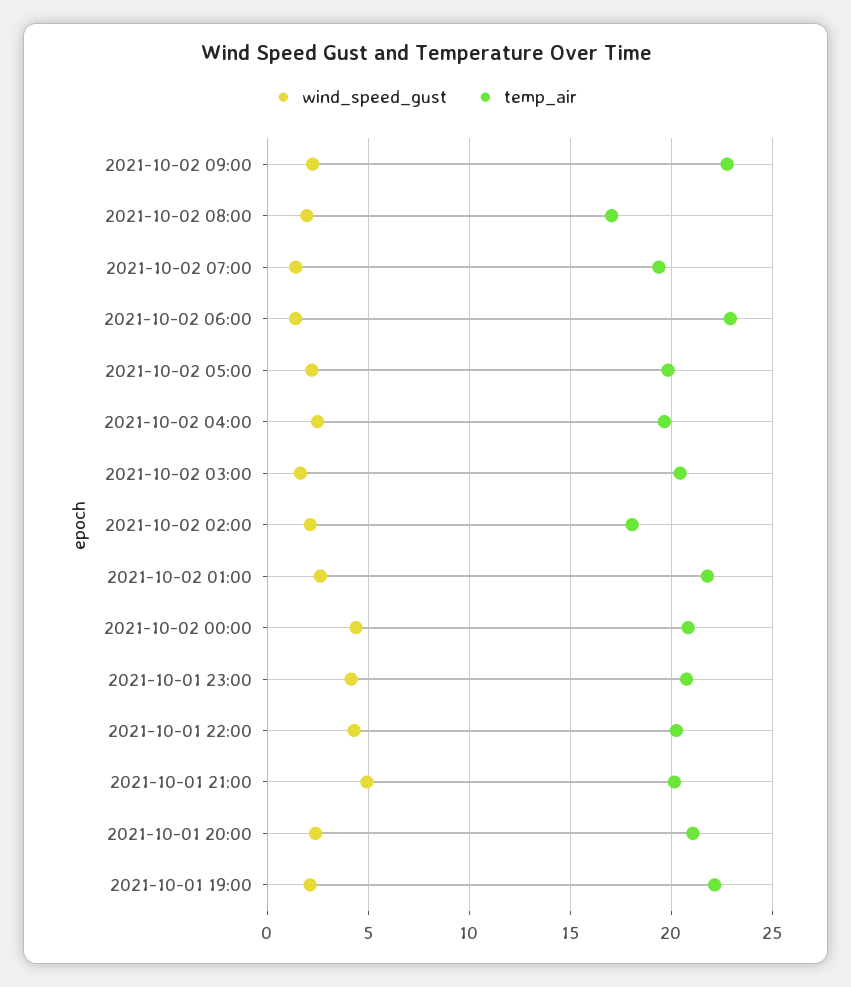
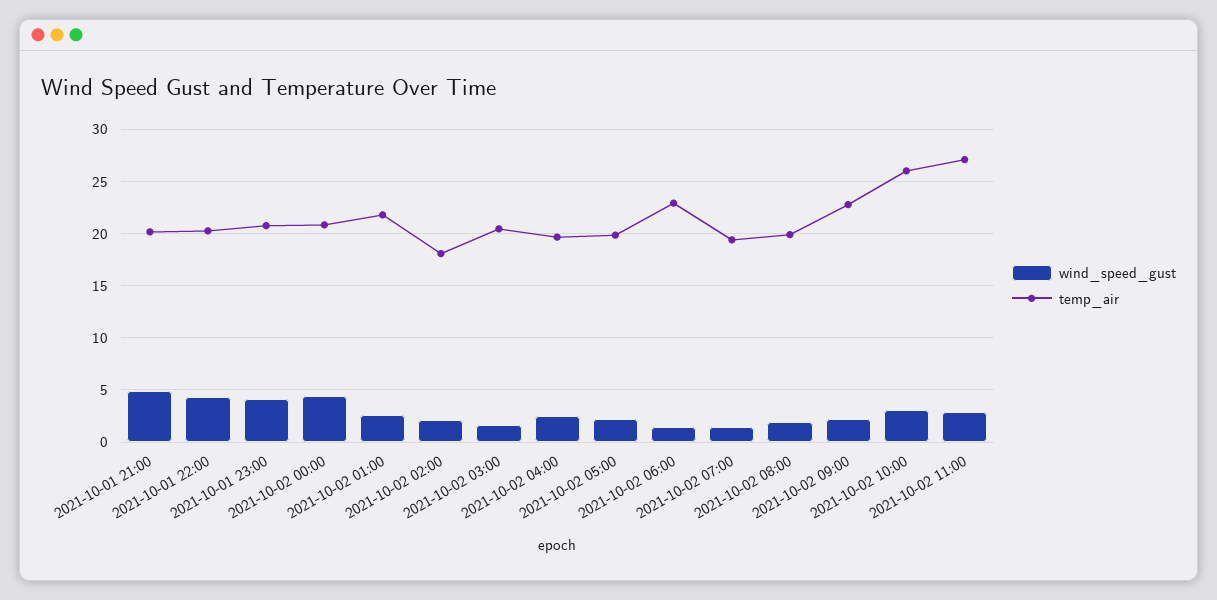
temp_air, 2021-10-02 08:00: 17 -> 20
wind_speed_gust, 2021-10-01 20:00: 2.5 -> none
temp_air, 2021-10-01 20:00: 21 -> none
wind_speed_gust, 2021-10-01 19:00: 2 -> none
temp_air, 2021-10-01 19:00: 22 -> none
wind_speed_gust, 2021-10-02 10:00: none -> 3
temp_air, 2021-10-02 10:00: none -> 26
wind_speed_gust, 2021-10-02 11:00: none -> 3
temp_air, 2021-10-02 11:00: none -> 27

